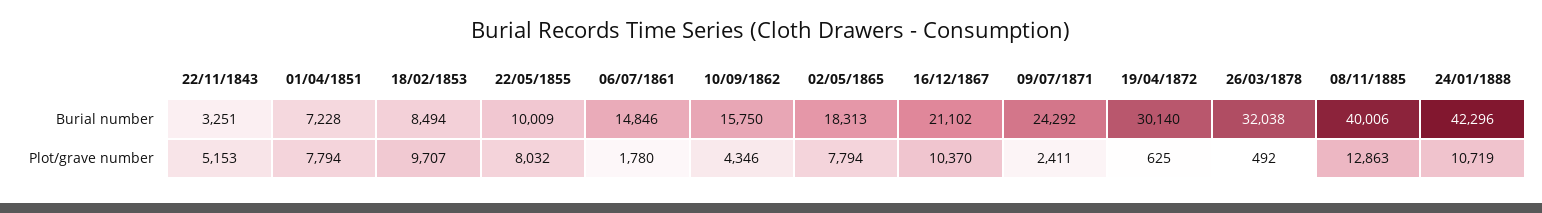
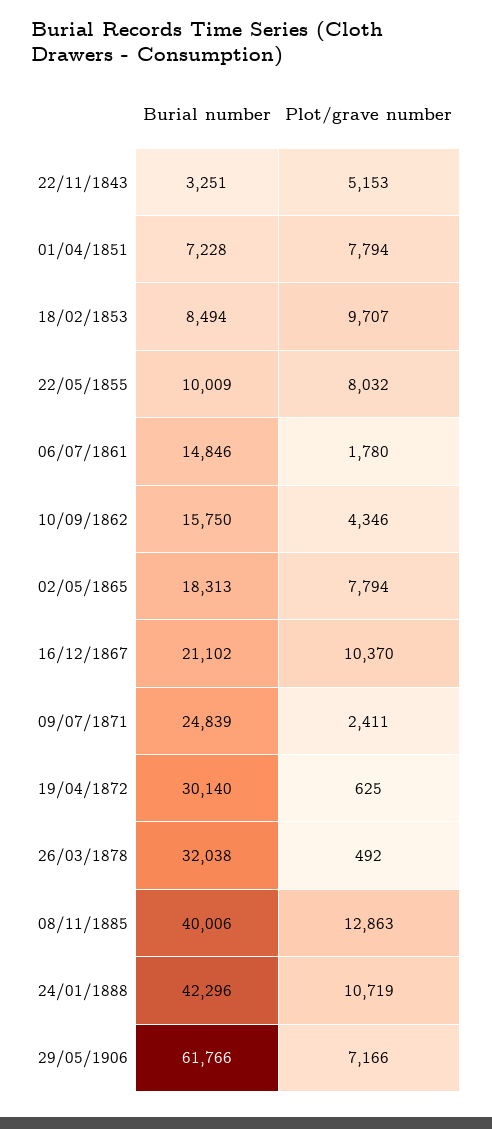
09/07/1871, Burial number: 24292 -> 24839
29/05/1906, Burial number: none -> 61766
29/05/1906, Plot/grave number: none -> 7166

